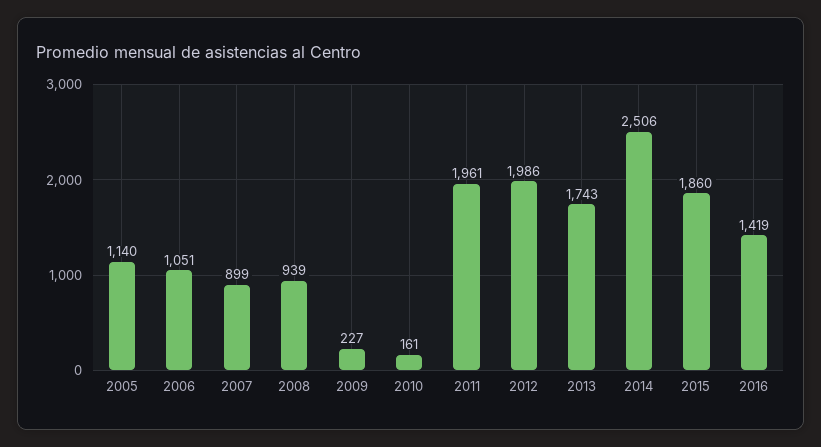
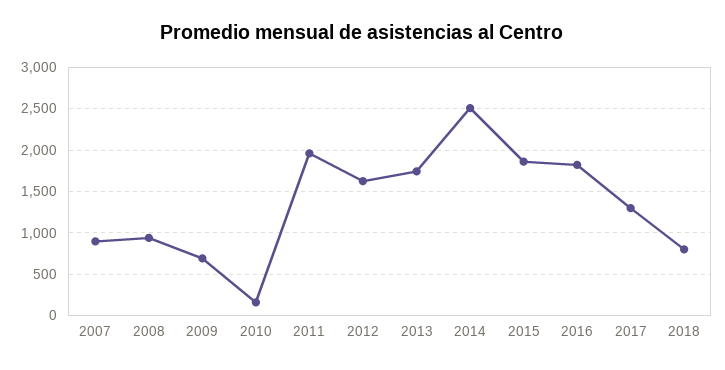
2005: 1140 -> none
2006: 1051 -> none
2009: 227 -> 700
2012: 1986 -> 1600
2016: 1419 -> 1800
2017: none -> 1300
2018: none -> 800

